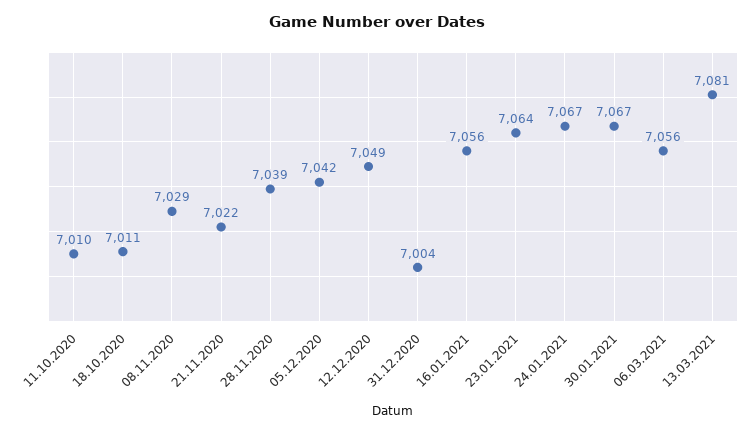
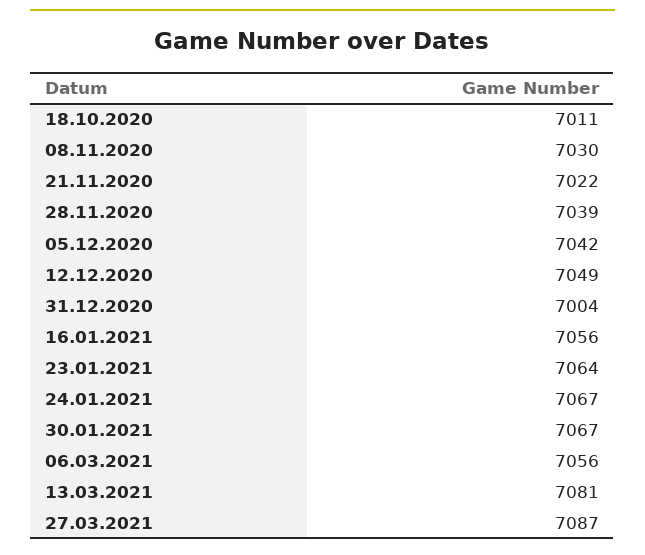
11.10.2020: 7010 -> none
08.11.2020: 7029 -> 7030
27.03.2021: none -> 7087

